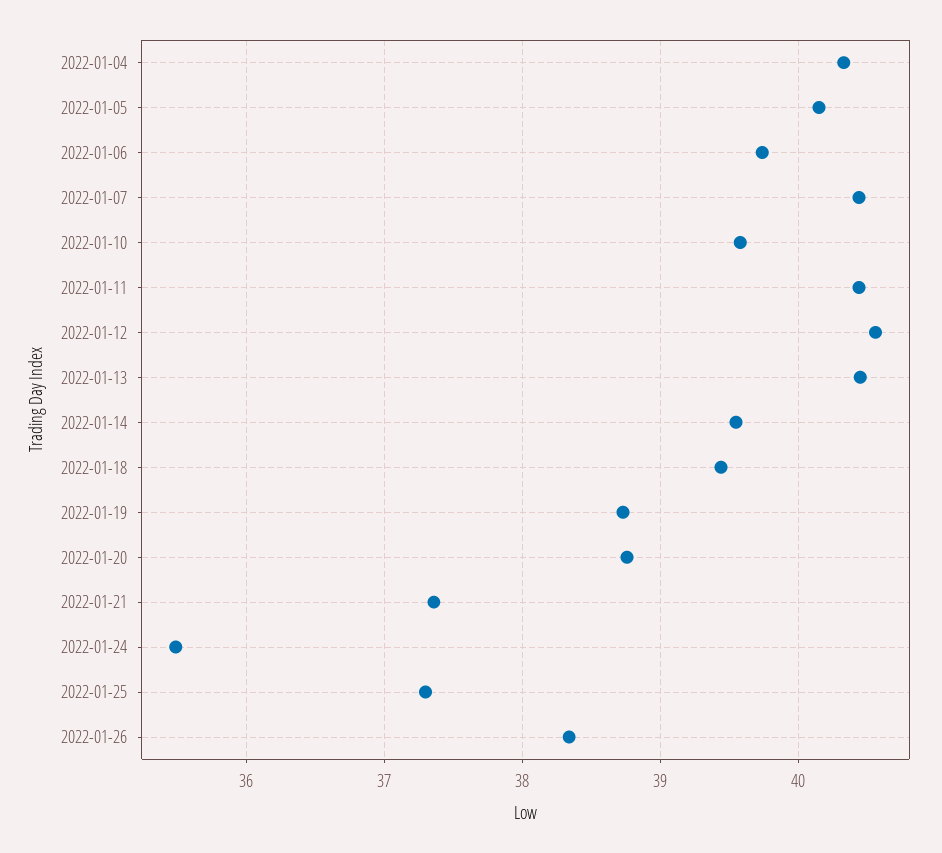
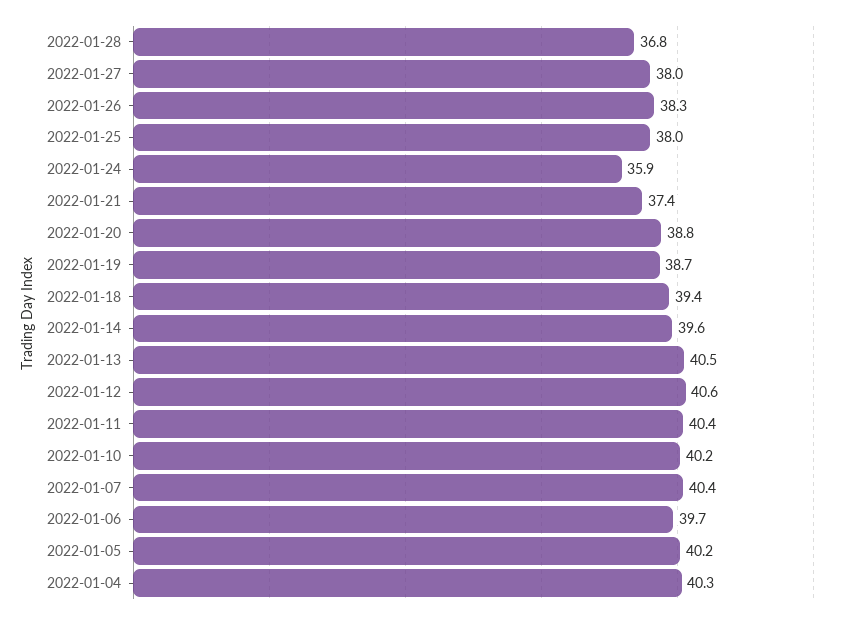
2022-01-10: 39.6 -> 40.2
2022-01-24: 35.5 -> 35.9
2022-01-25: 37.3 -> 38
2022-01-28: none -> 36.8
2022-01-27: none -> 38

